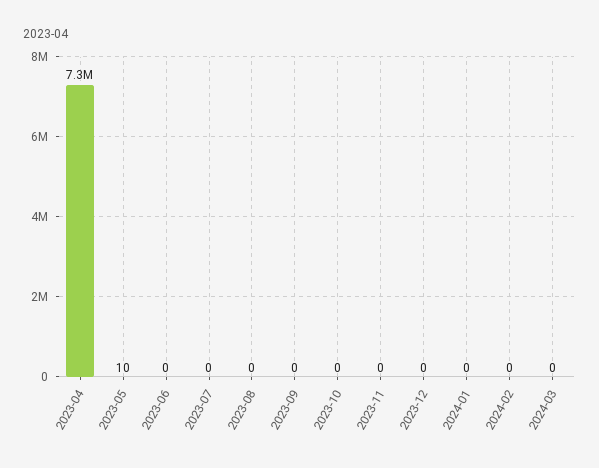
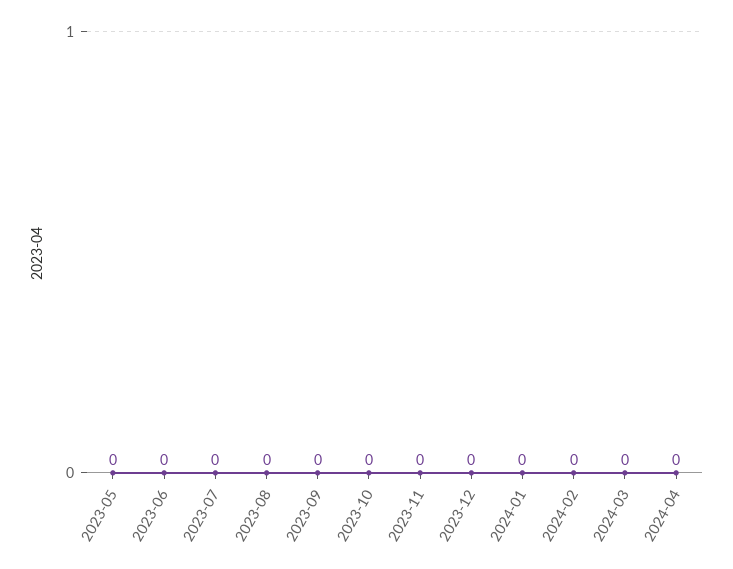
2023-04: 7300000 -> none
2023-05: 10 -> 0
2024-04: none -> 0

